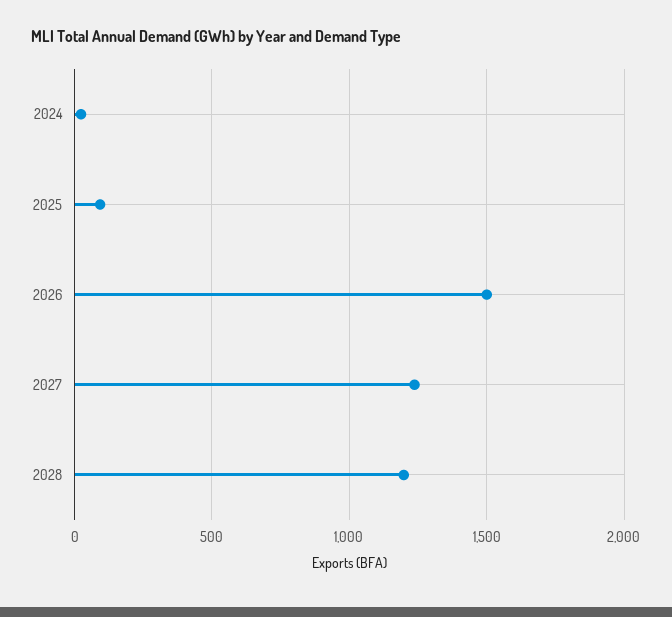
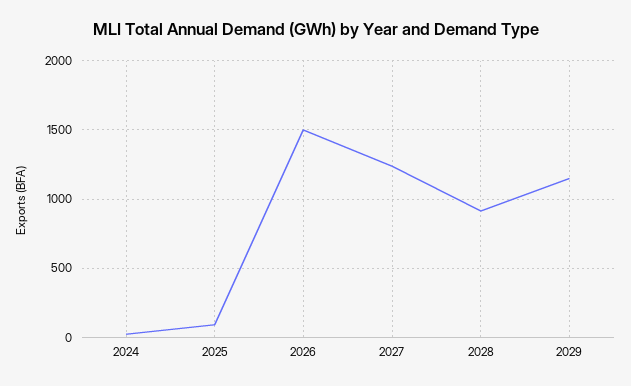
2028: 1200 -> 900
2029: none -> 1150

